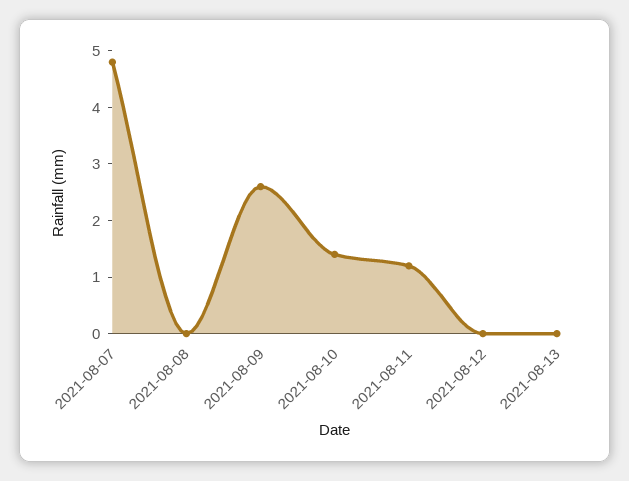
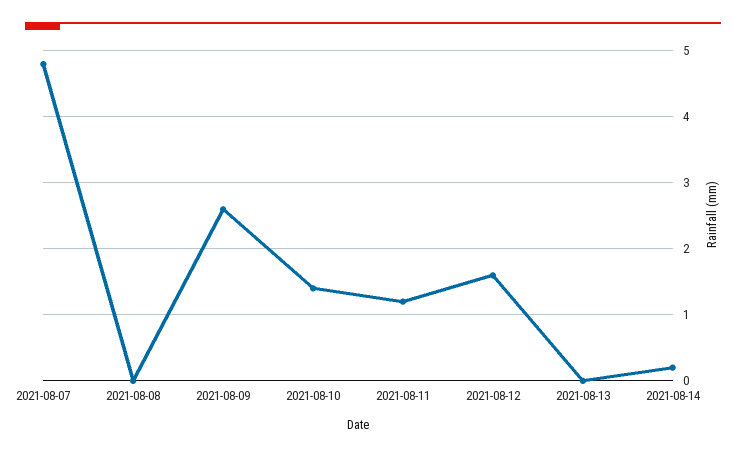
2021-08-12: 0 -> 1.6
2021-08-14: none -> 0.2

